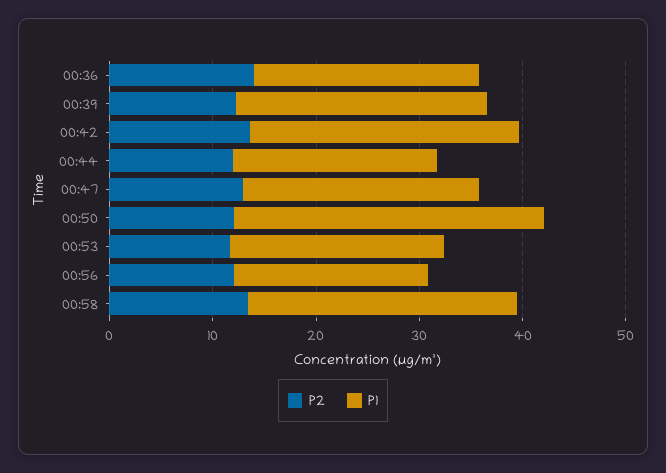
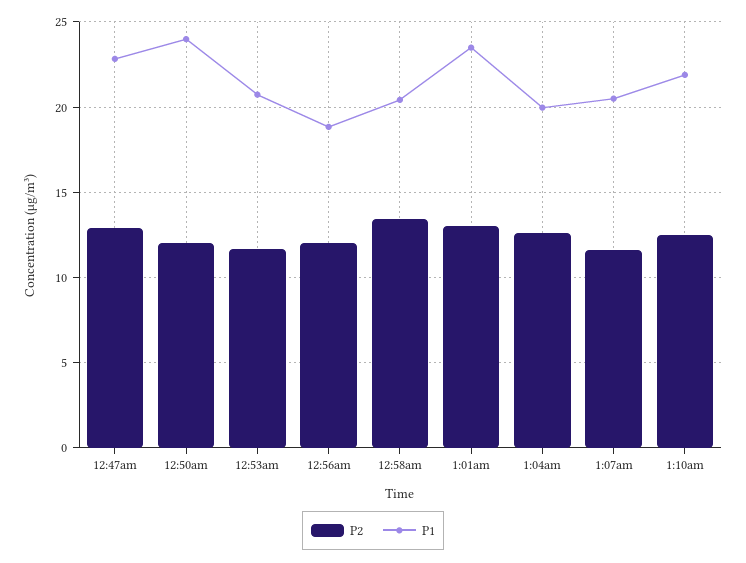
P2, 00:36: 14 -> none
P1, 00:36: 22 -> none
P2, 00:39: 12 -> none
P1, 00:39: 24 -> none
P2, 00:42: 14 -> none
P1, 00:42: 26 -> none
P2, 00:44: 12 -> none
P1, 00:44: 20 -> none
P1, 00:50: 30 -> 24
P1, 00:58: 26 -> 20.5
P2, 1:01am: none -> 13
P1, 1:01am: none -> 23.5
P2, 1:04am: none -> 12.5
P1, 1:04am: none -> 20
P2, 1:07am: none -> 11.5
P1, 1:07am: none -> 20.5
P2, 1:10am: none -> 12.5
P1, 1:10am: none -> 22

